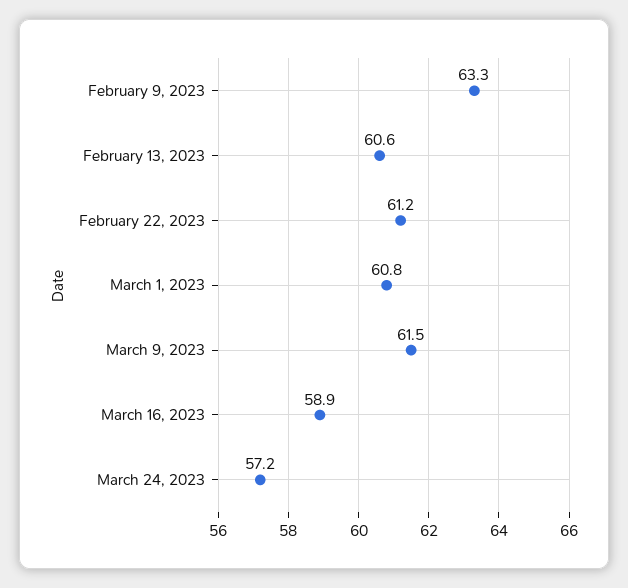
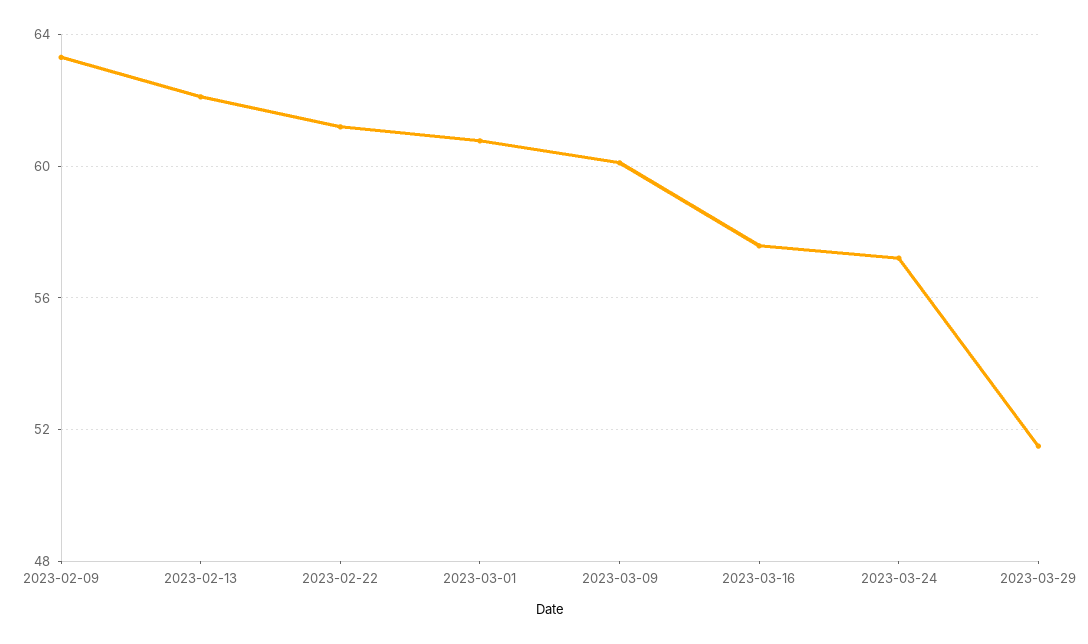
February 13, 2023: 60.6 -> 62
March 9, 2023: 61.5 -> 60
March 16, 2023: 58.9 -> 57.5
2023-03-29: none -> 51.5

